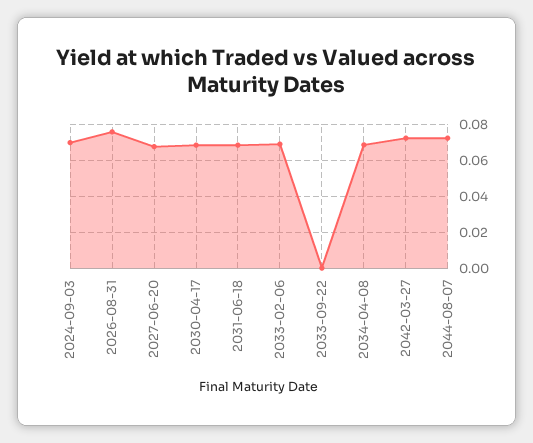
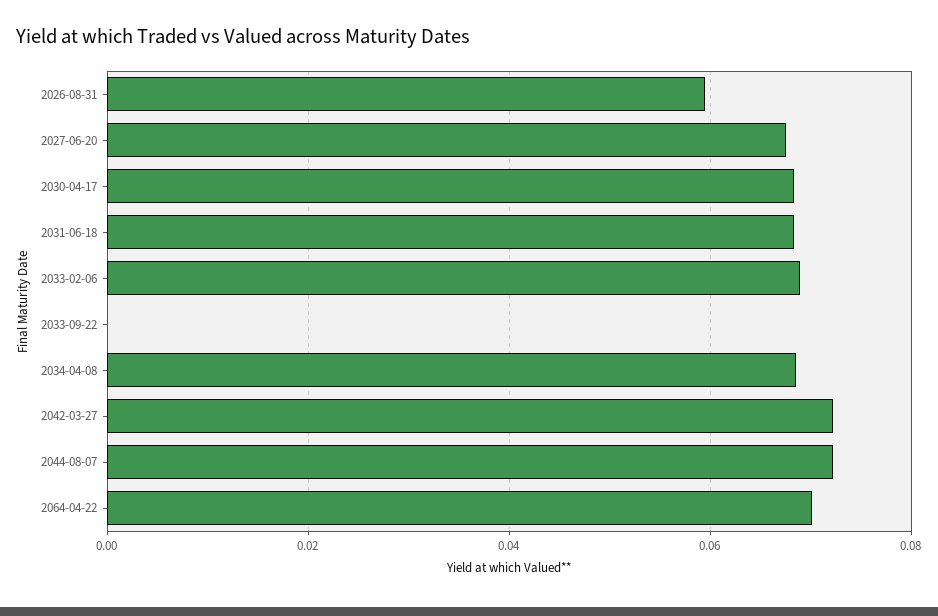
2024-09-03: 0.07 -> none
2026-08-31: 0.075 -> 0.06
2064-04-22: none -> 0.07

